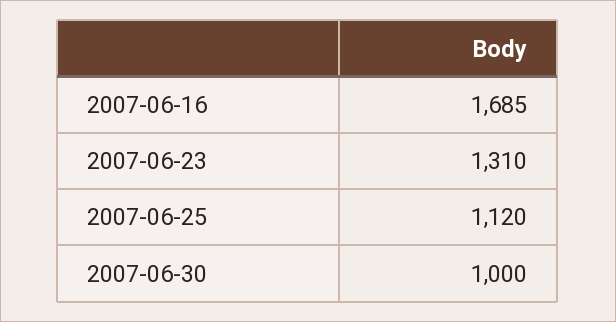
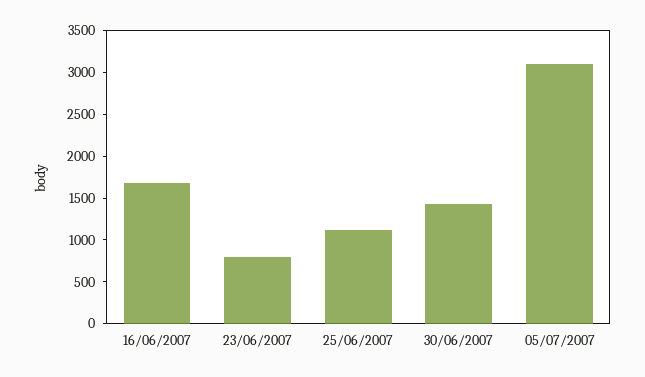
2007-06-23: 1310 -> 800
2007-06-30: 1000 -> 1400
05/07/2007: none -> 3100

